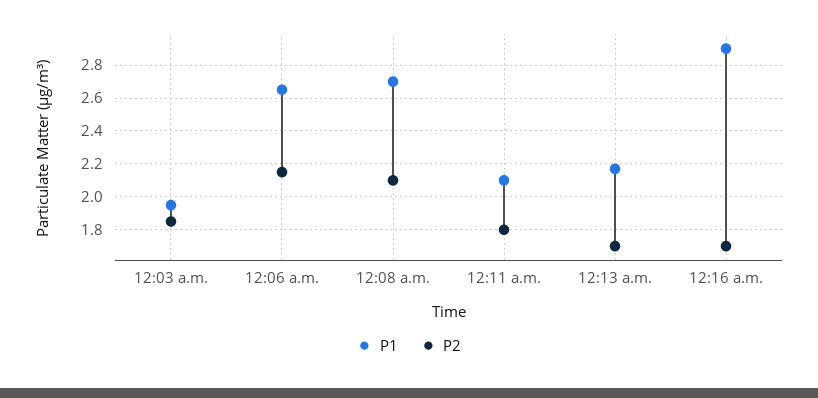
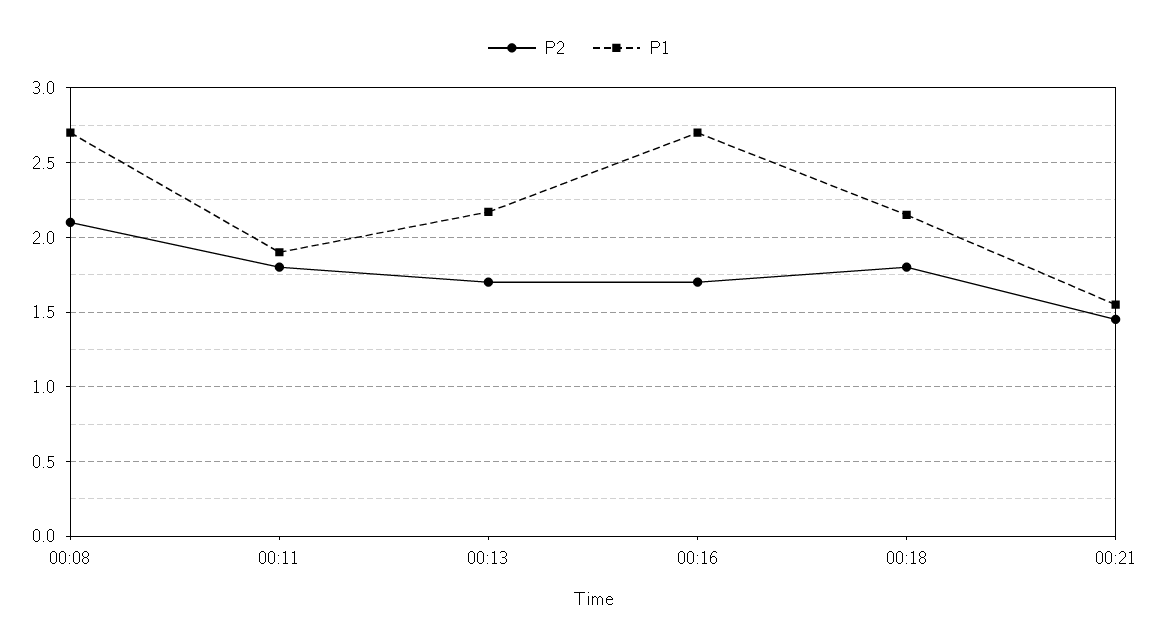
P1, 12:03 a.m.: 1.95 -> none
P2, 12:03 a.m.: 1.85 -> none
P1, 12:06 a.m.: 2.65 -> none
P2, 12:06 a.m.: 2.15 -> none
P1, 12:11 a.m.: 2.1 -> 1.9
P1, 12:16 a.m.: 2.9 -> 2.7
P2, 00:18: none -> 1.8
P1, 00:18: none -> 2.15
P2, 00:21: none -> 1.45
P1, 00:21: none -> 1.55

